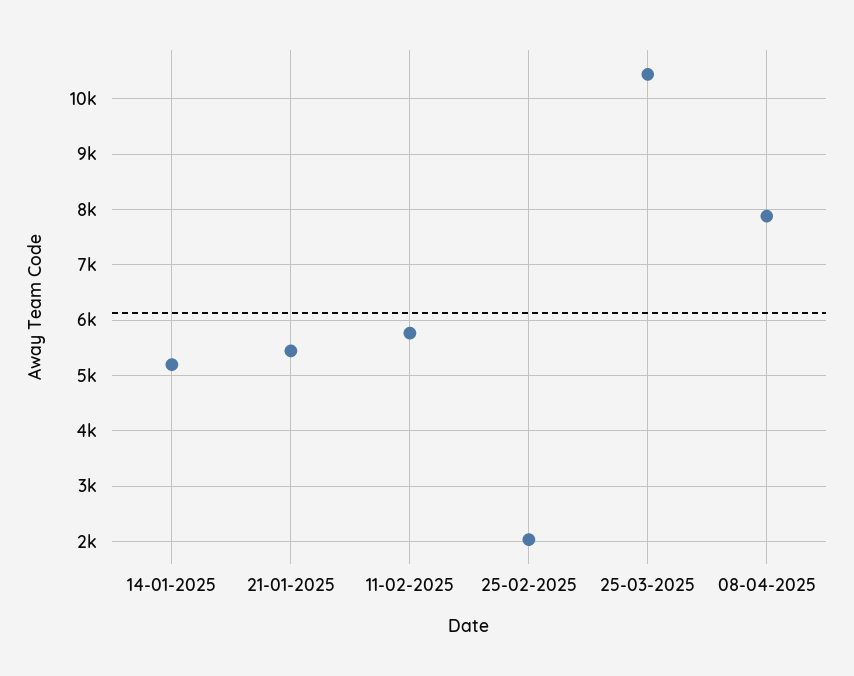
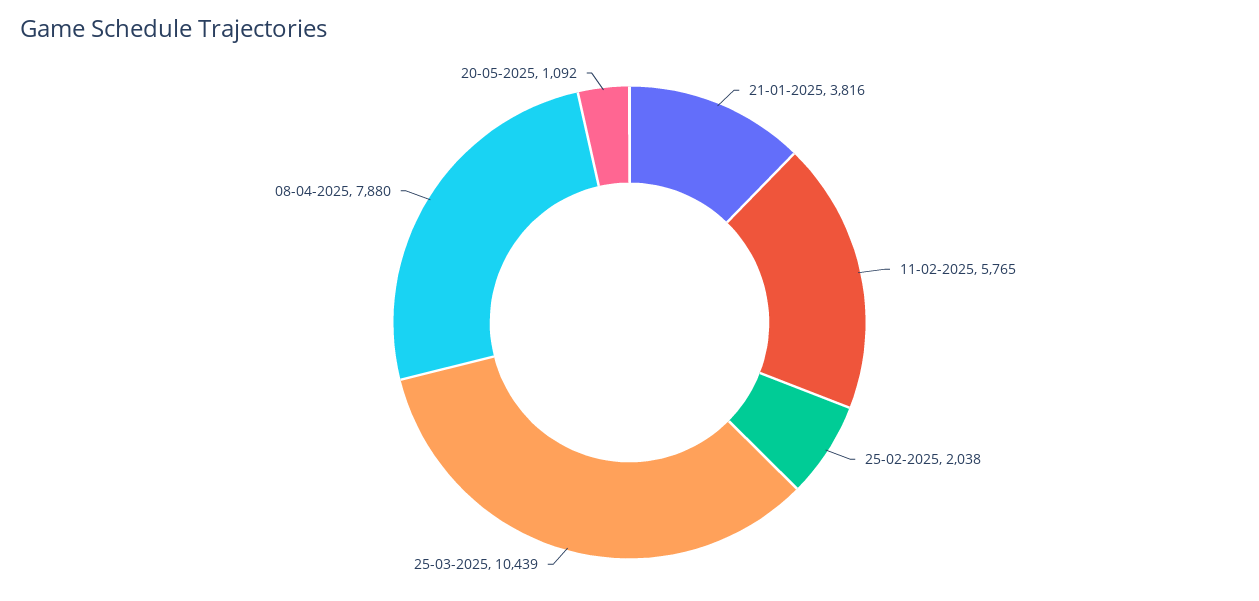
14-01-2025: 5200 -> none
21-01-2025: 5400 -> 3816
20-05-2025: none -> 1092

